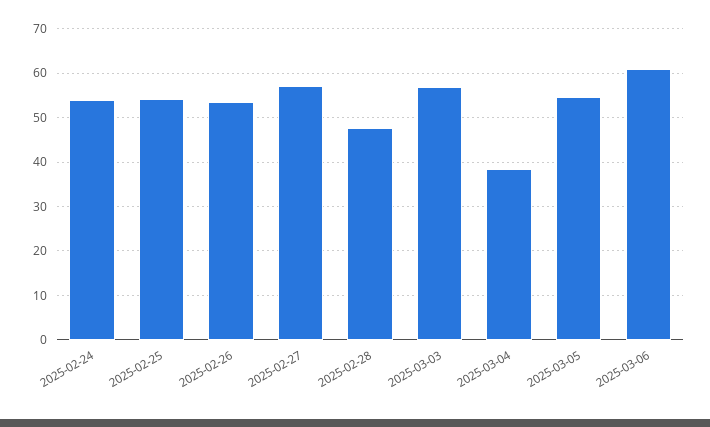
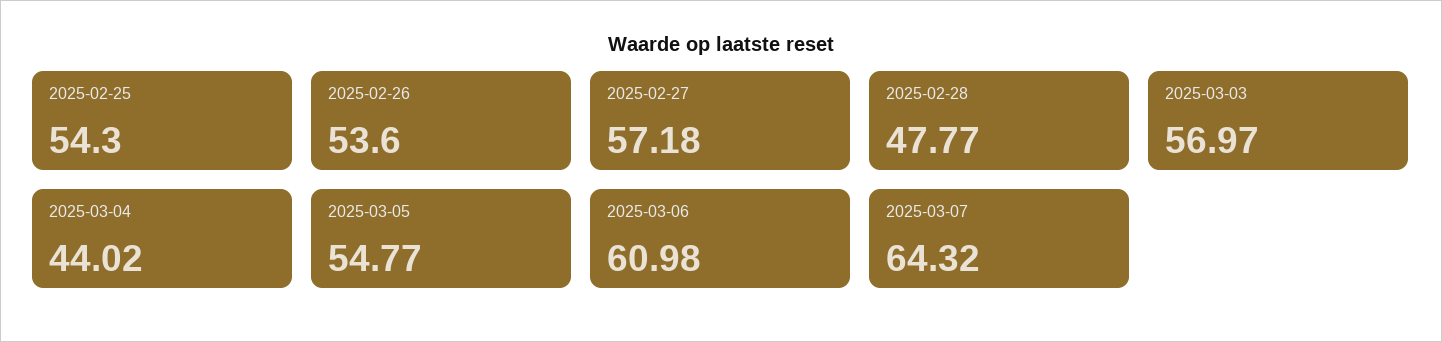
2025-02-24: 54 -> none
2025-03-04: 38 -> 44.02
2025-03-07: none -> 64.32

